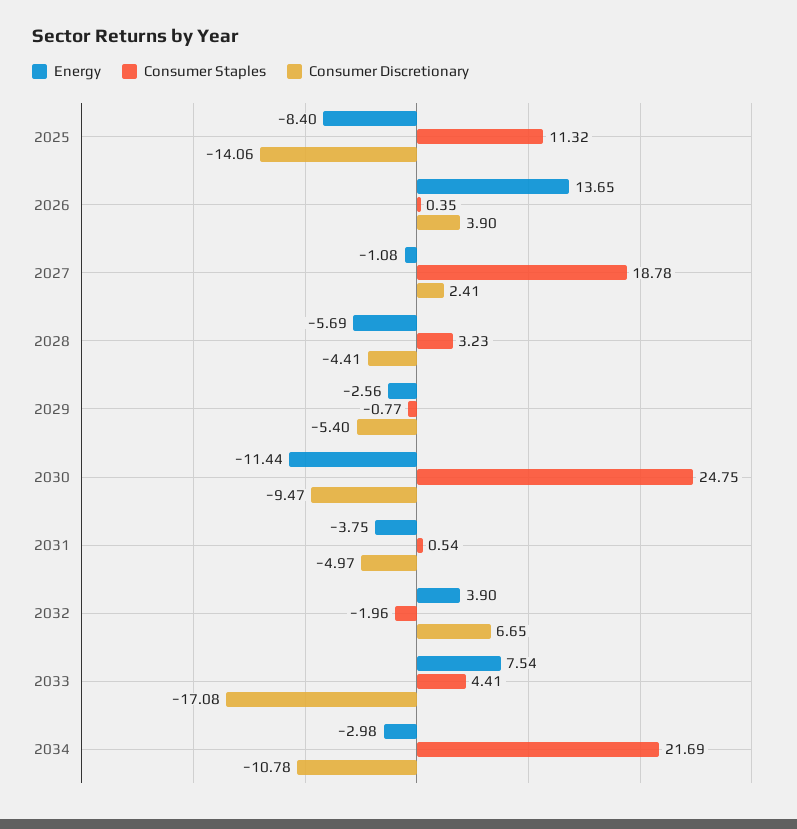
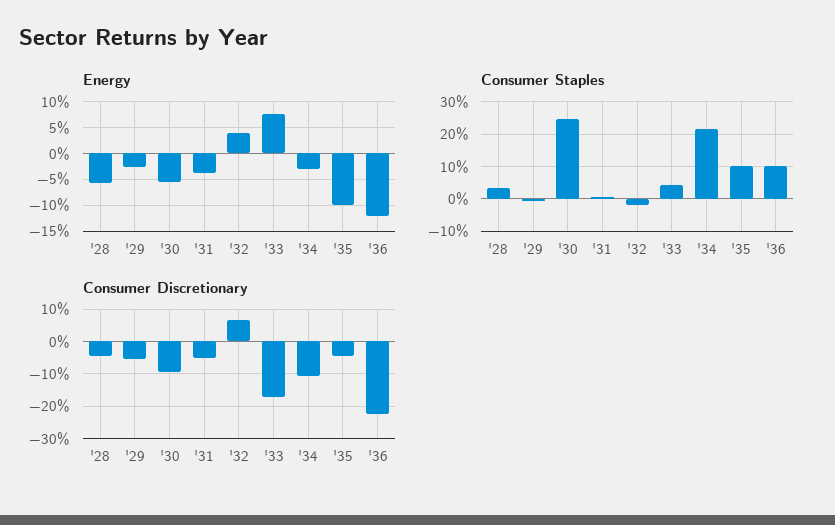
Energy, 2025: -8.4 -> none
Consumer Staples, 2025: 11.32 -> none
Consumer Discretionary, 2025: -14.06 -> none
Energy, 2026: 13.65 -> none
Consumer Staples, 2026: 0.35 -> none
Consumer Discretionary, 2026: 3.9 -> none
Energy, 2027: -1.08 -> none
Consumer Staples, 2027: 18.78 -> none
Consumer Discretionary, 2027: 2.41 -> none
Energy, 2030: -11.44 -> -5
Energy, '35: none -> -10
Energy, '36: none -> -12.5
Consumer Staples, '35: none -> 10
Consumer Staples, '36: none -> 10
Consumer Discretionary, '35: none -> -4
Consumer Discretionary, '36: none -> -22

